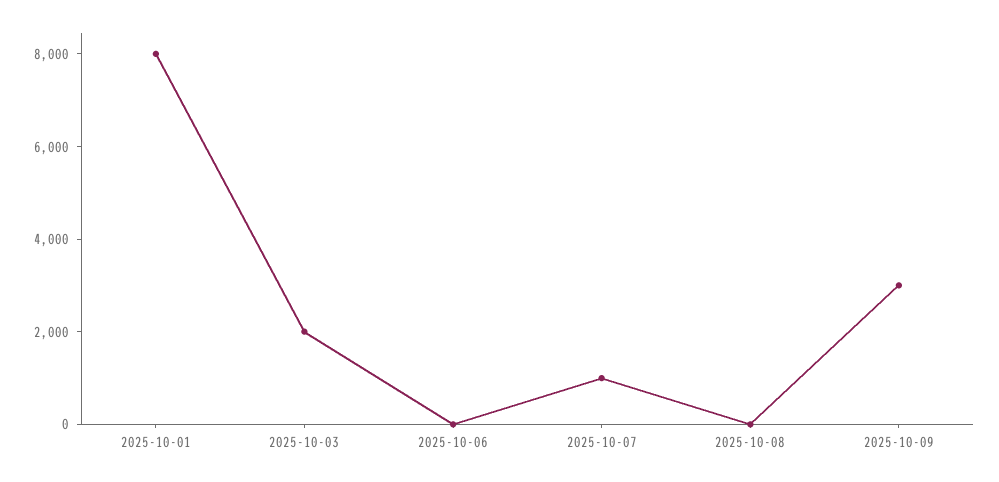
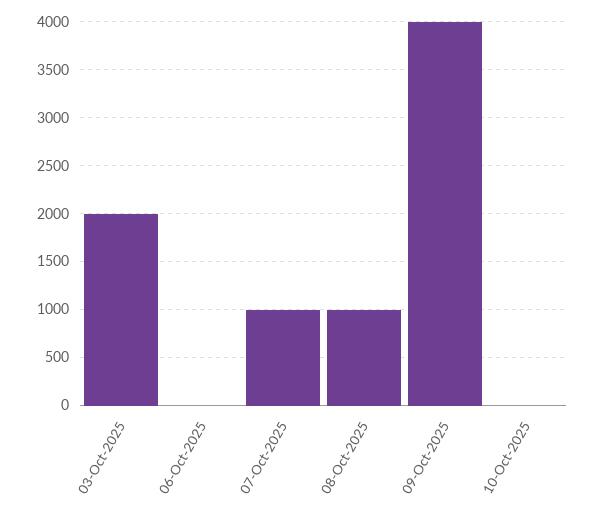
2025-10-01: 8000 -> none
2025-10-08: 0 -> 1000
2025-10-09: 3000 -> 4000
10-Oct-2025: none -> 0

